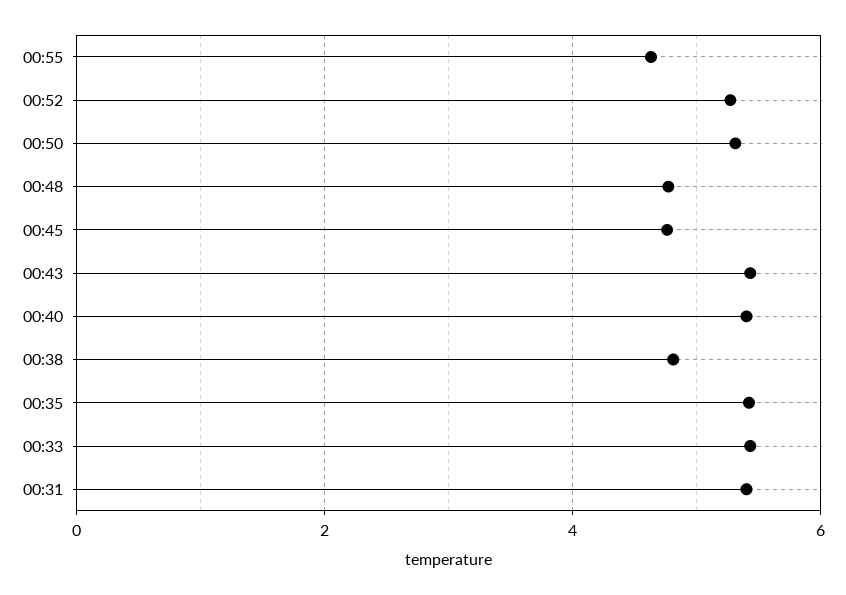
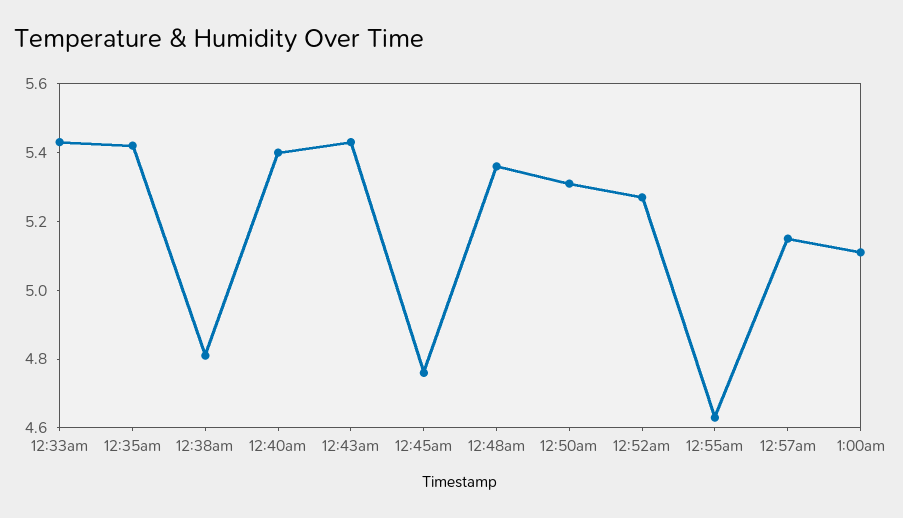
00:48: 4.8 -> 5.35
00:31: 5.4 -> none
12:57am: none -> 5.15
1:00am: none -> 5.1

